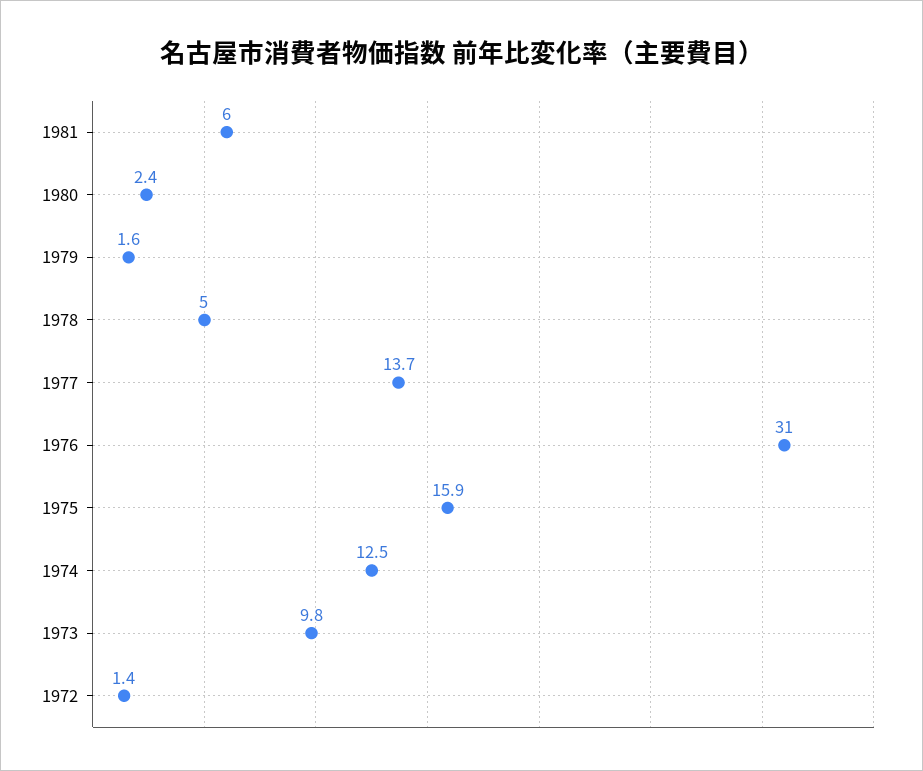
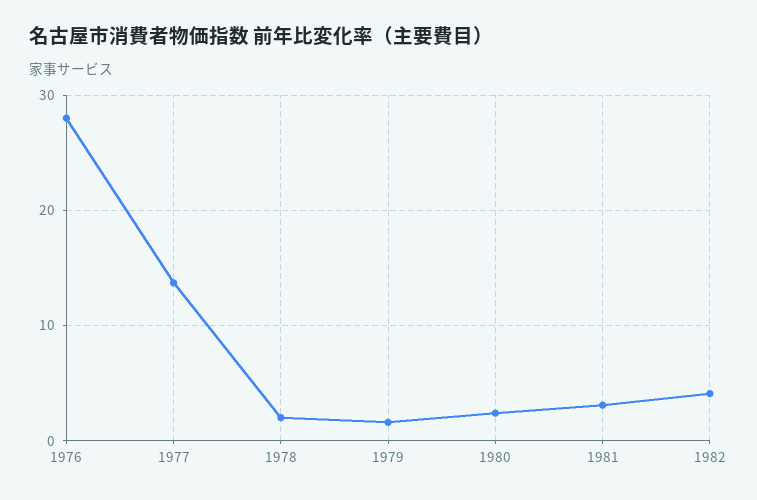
1981: 6 -> 3
1978: 5 -> 2
1976: 31 -> 28
1975: 15.9 -> none
1974: 12.5 -> none
1973: 9.8 -> none
1972: 1.4 -> none
1982: none -> 4

